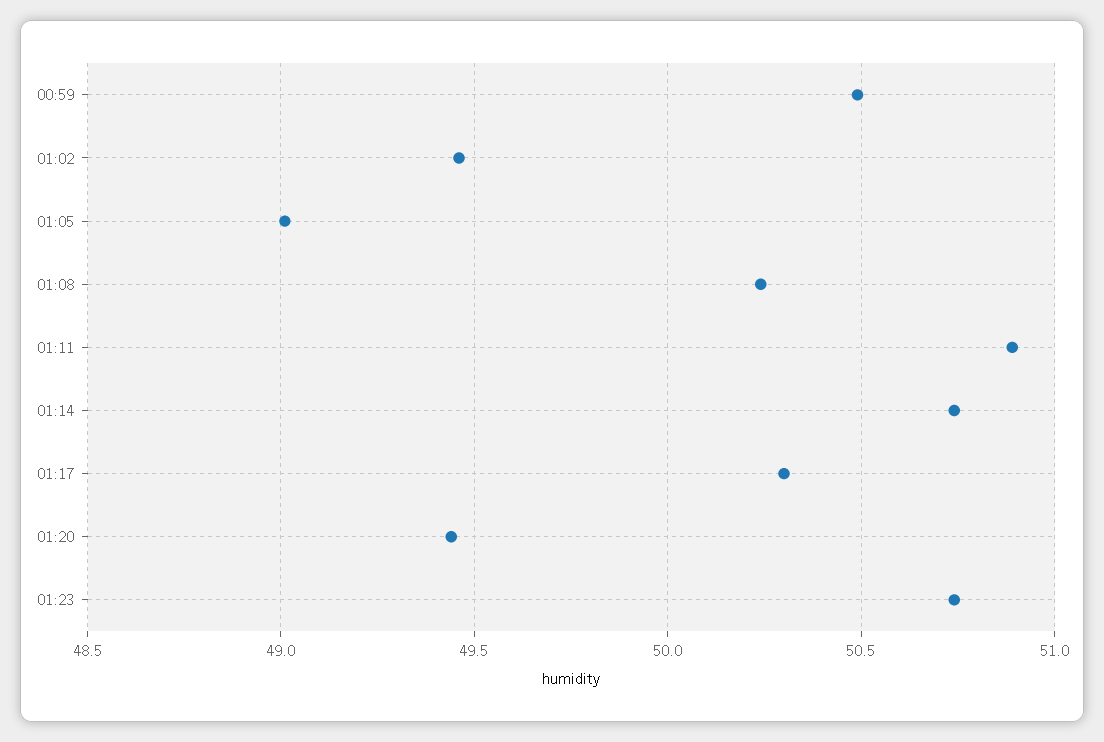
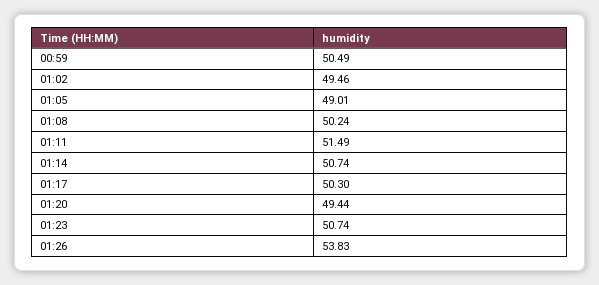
01:11: 50.9 -> 51.49
01:26: none -> 53.83

